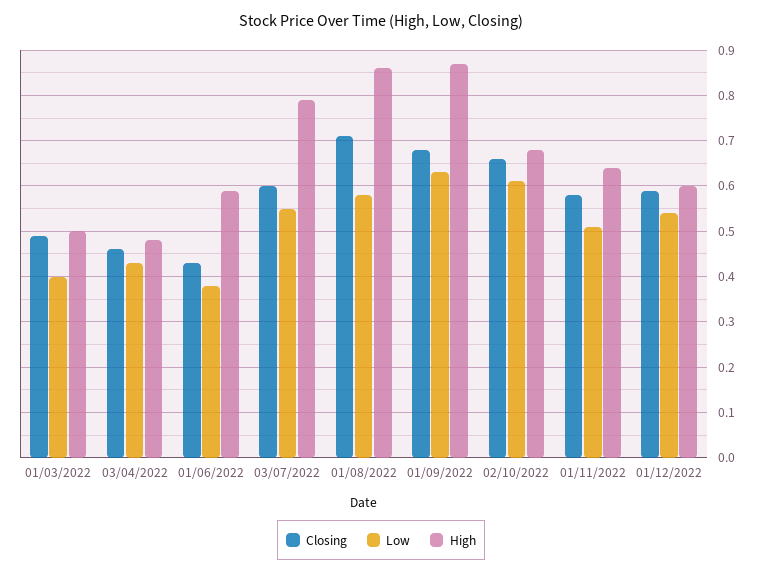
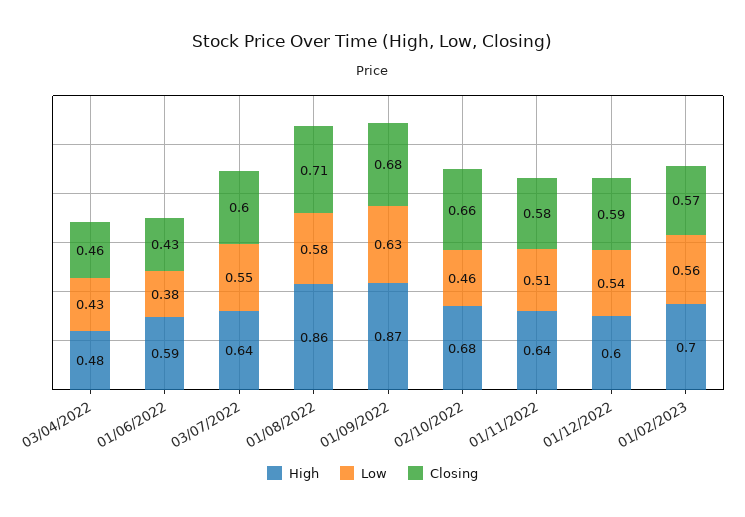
Closing, 01/03/2022: 0.5 -> none
Low, 01/03/2022: 0.4 -> none
High, 01/03/2022: 0.5 -> none
High, 03/07/2022: 0.8 -> 0.64
Low, 02/10/2022: 0.6 -> 0.46
High, 01/02/2023: none -> 0.7
Low, 01/02/2023: none -> 0.56
Closing, 01/02/2023: none -> 0.57

